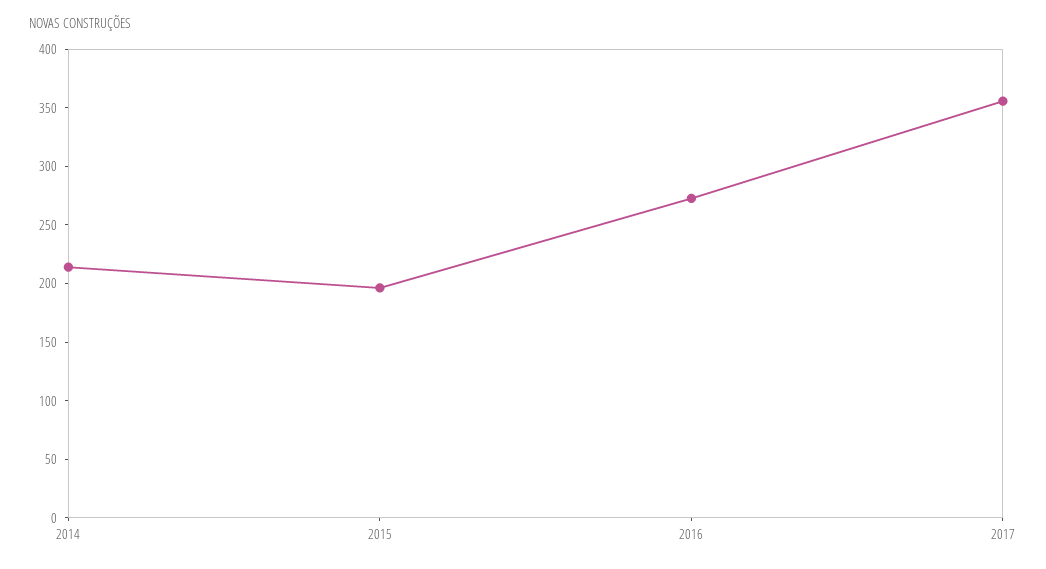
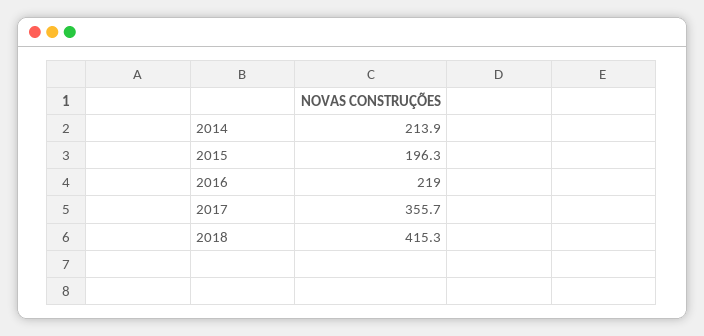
2016: 270 -> 219
2018: none -> 415.3

